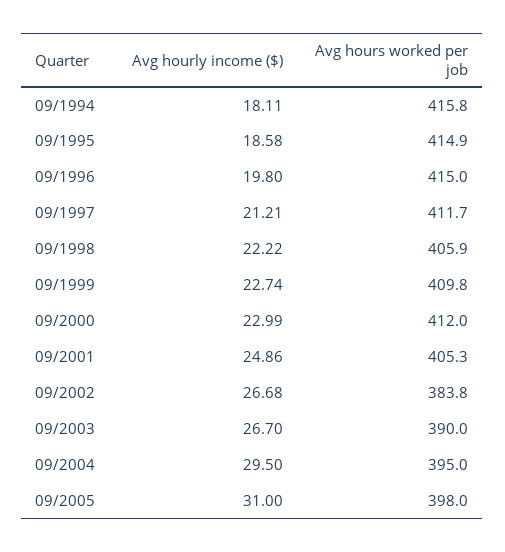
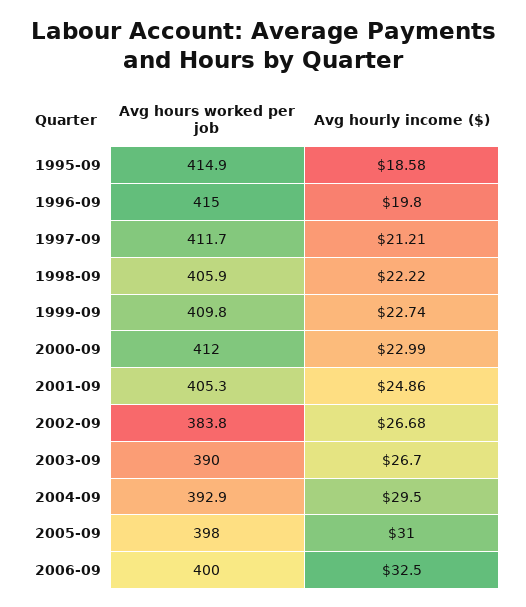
Avg hourly income ($), 09/1994: 18.11 -> none
Avg hours worked per job, 09/1994: 415.8 -> none
Avg hours worked per job, 09/2004: 395 -> 392.9
Avg hours worked per job, 2006-09: none -> 400
Avg hourly income ($), 2006-09: none -> 32.5

